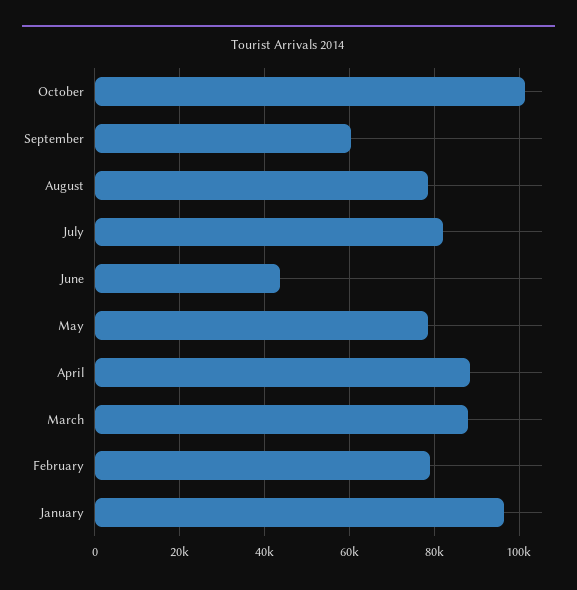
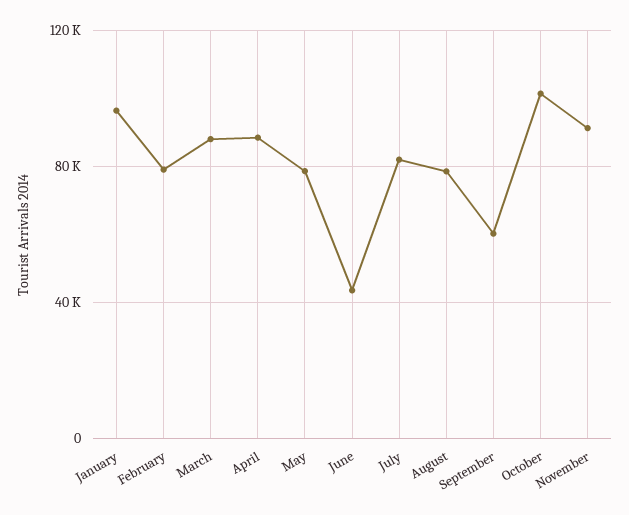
November: none -> 90000

